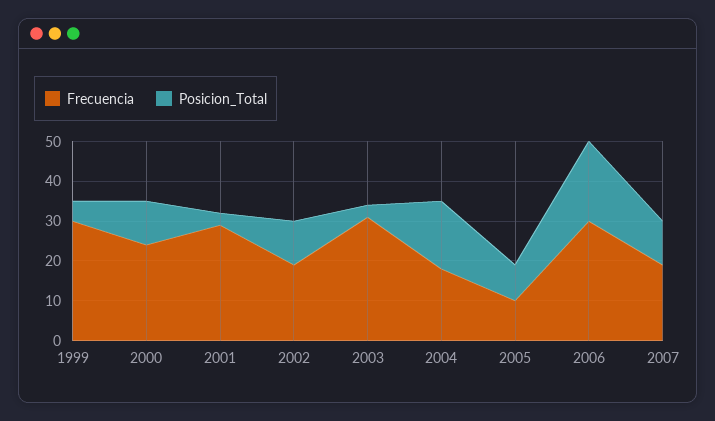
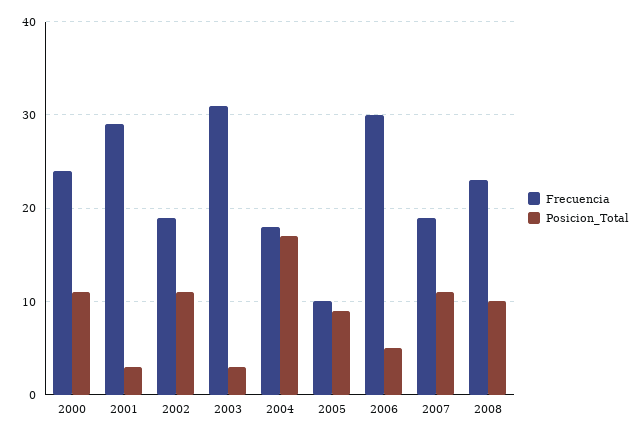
Frecuencia, 1999: 30 -> none
Posicion_Total, 1999: 5 -> none
Posicion_Total, 2006: 20 -> 5
Frecuencia, 2008: none -> 23
Posicion_Total, 2008: none -> 10

